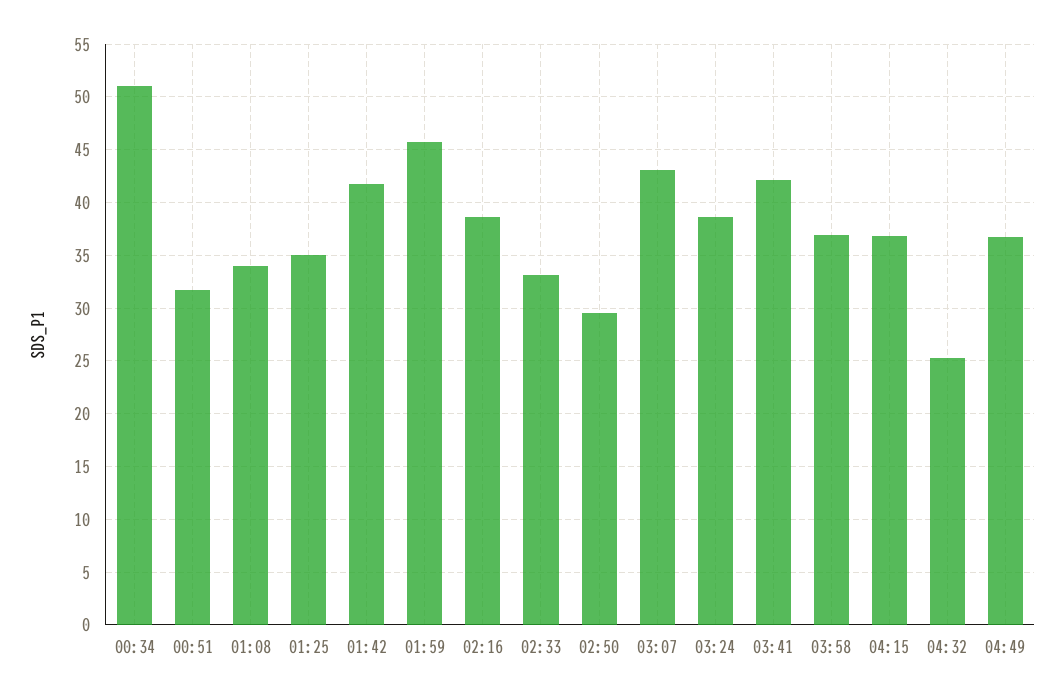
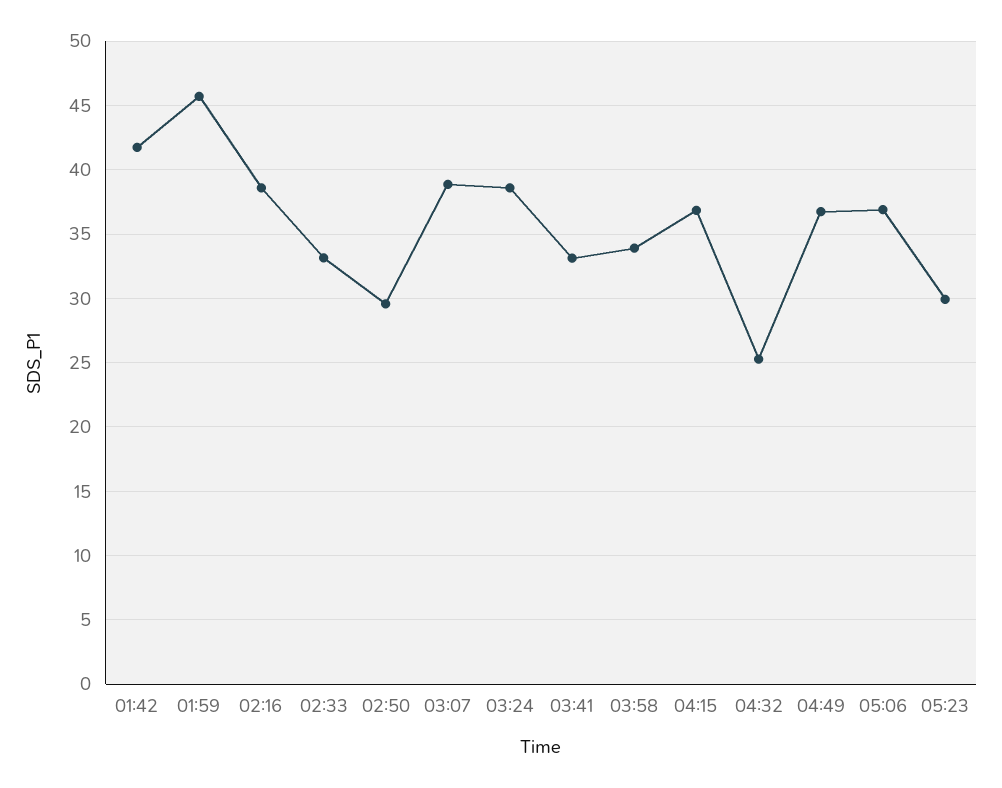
00:34: 51 -> none
00:51: 32 -> none
01:08: 34 -> none
01:25: 35 -> none
03:07: 43 -> 39
03:41: 42 -> 33
03:58: 37 -> 34
05:06: none -> 37
05:23: none -> 30

